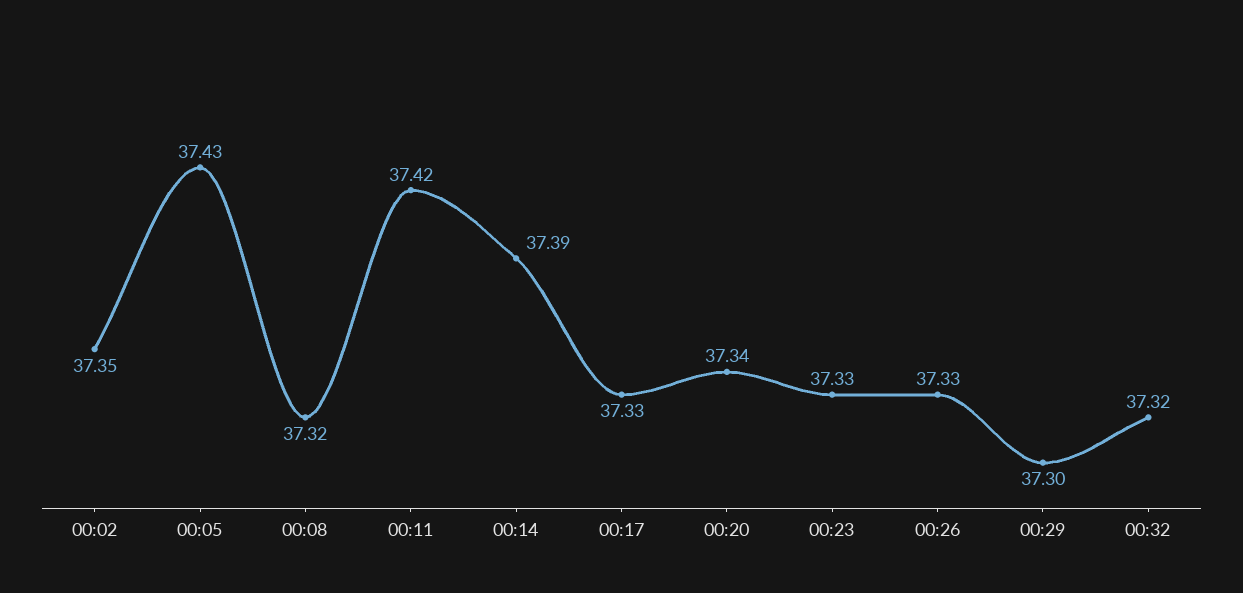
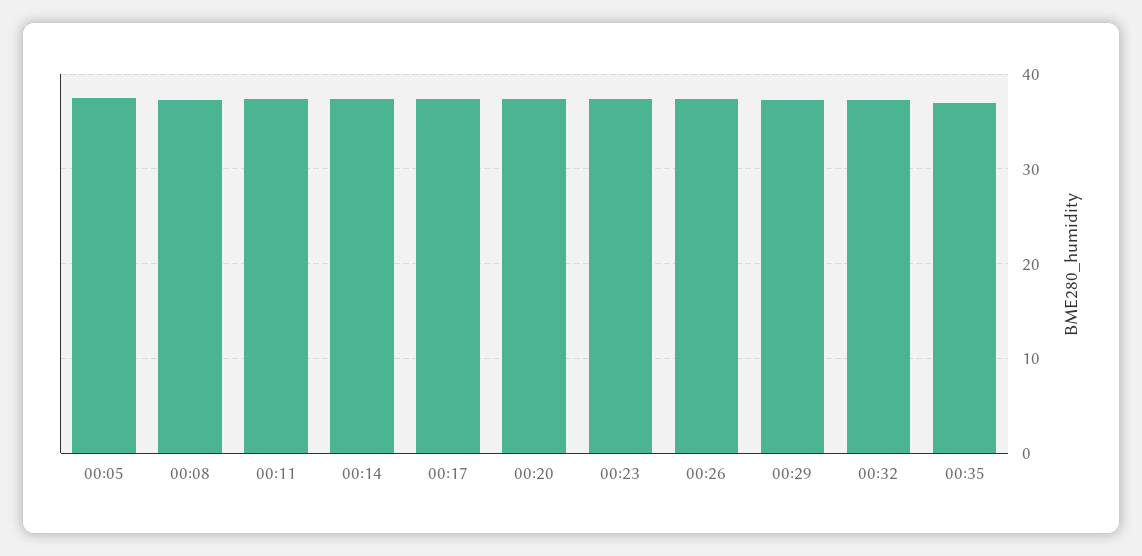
00:02: 37.35 -> none
00:35: none -> 37

